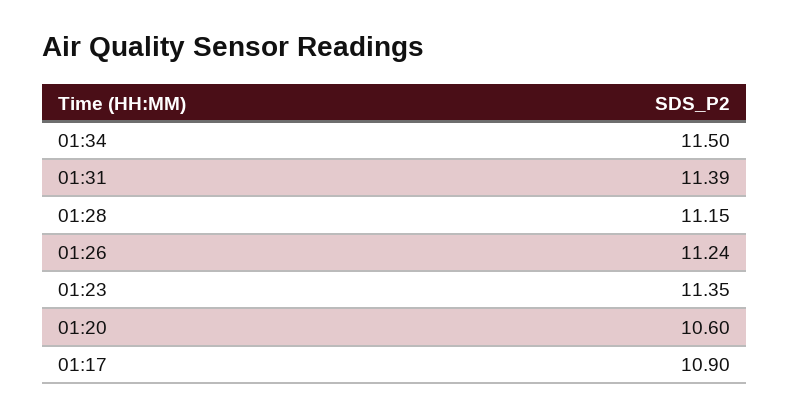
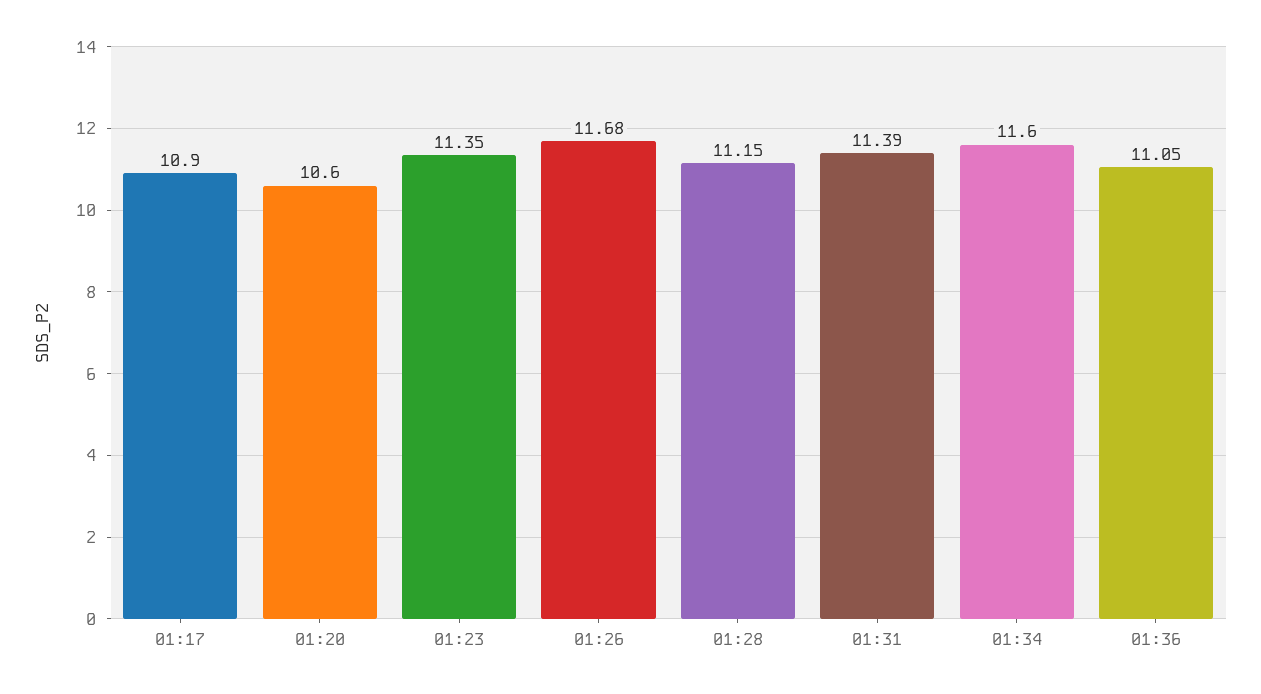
01:34: 11.5 -> 11.6
01:26: 11.24 -> 11.68
01:36: none -> 11.05

